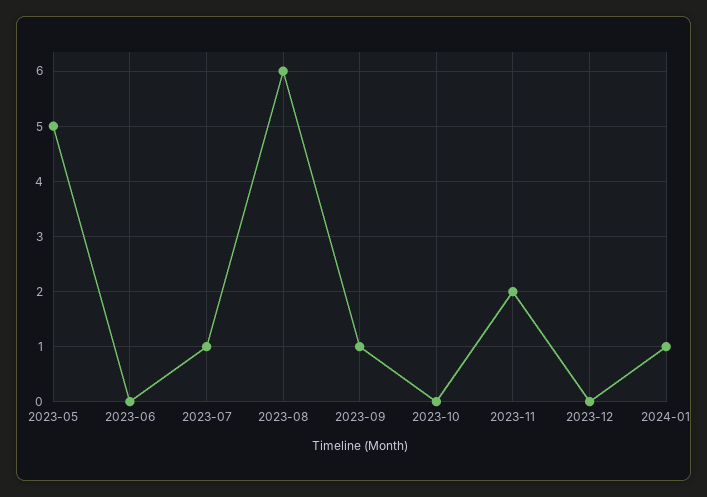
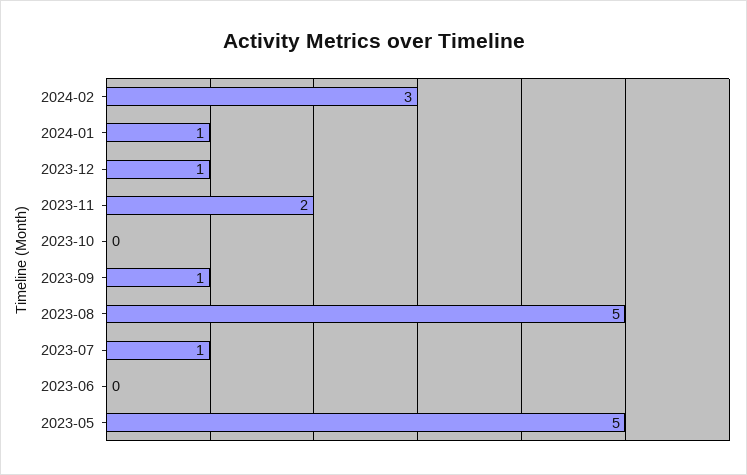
2023-08: 6 -> 5
2023-12: 0 -> 1
2024-02: none -> 3

